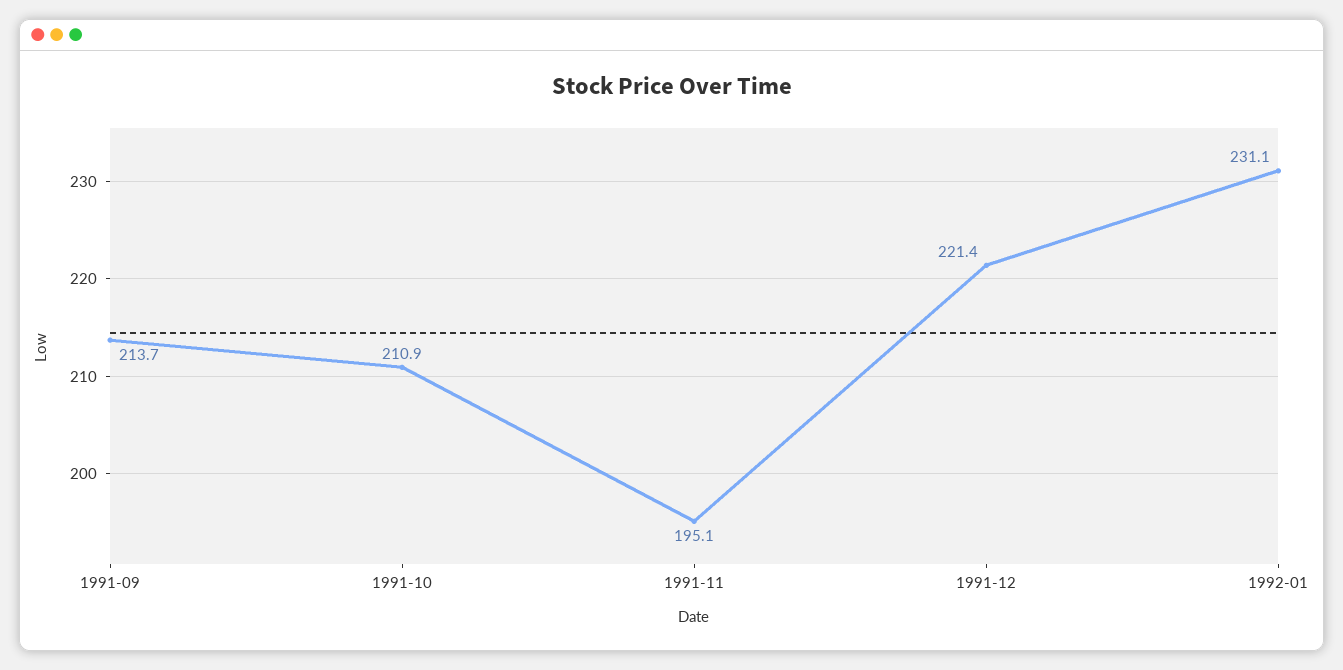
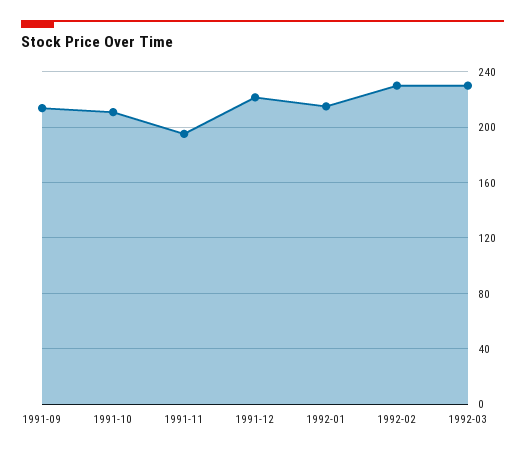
1992-01: 231.1 -> 215
1992-02: none -> 230
1992-03: none -> 230

